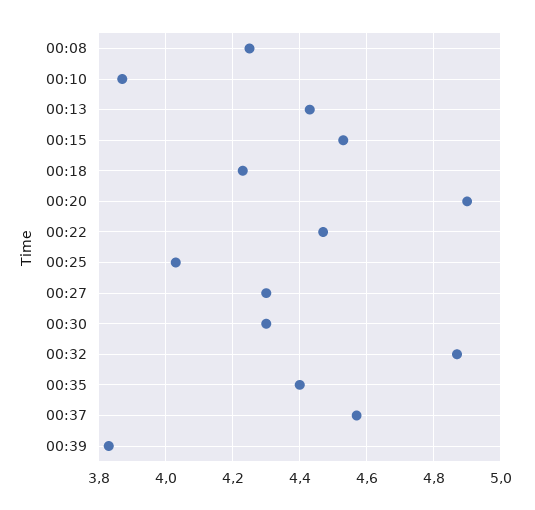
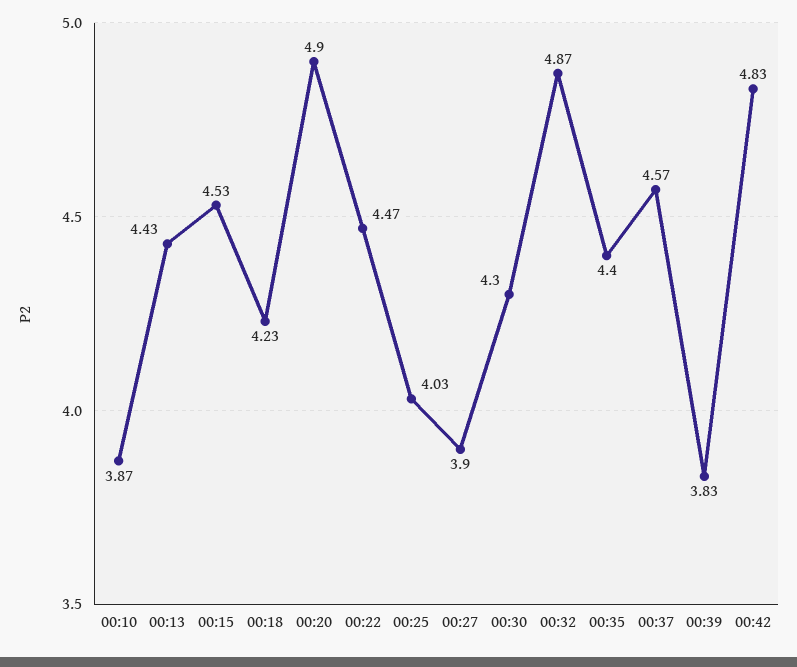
00:08: 4.25 -> none
00:27: 4.3 -> 3.9
00:42: none -> 4.83

